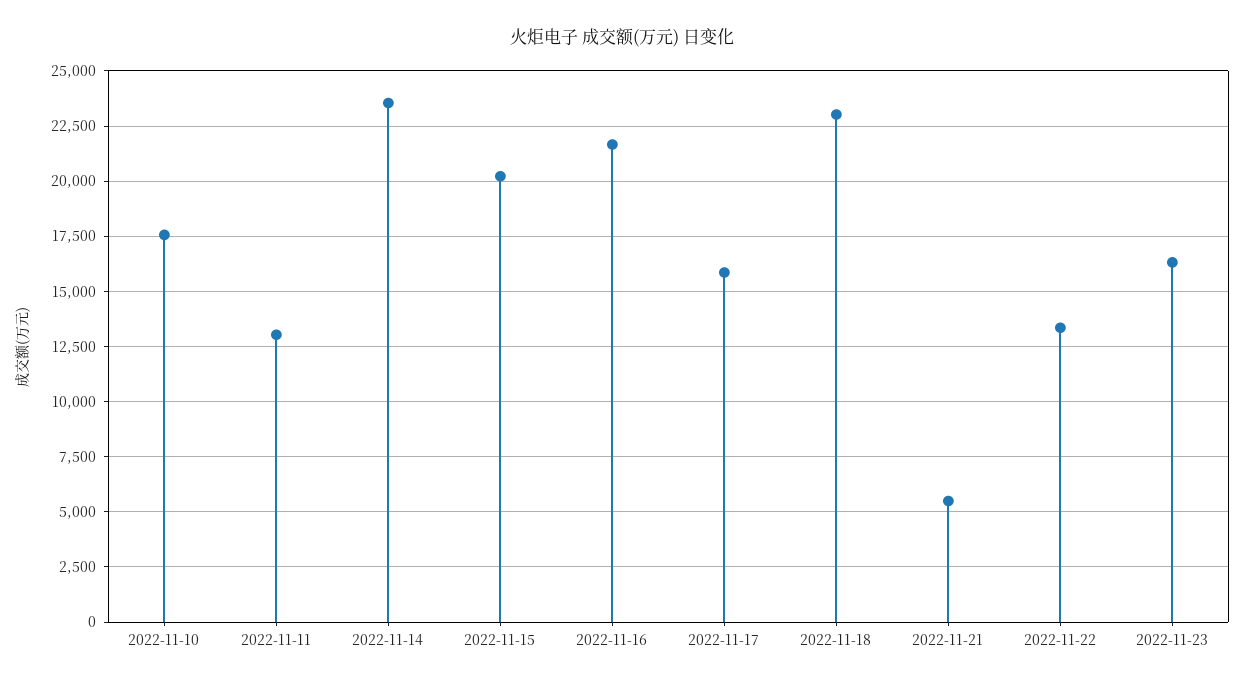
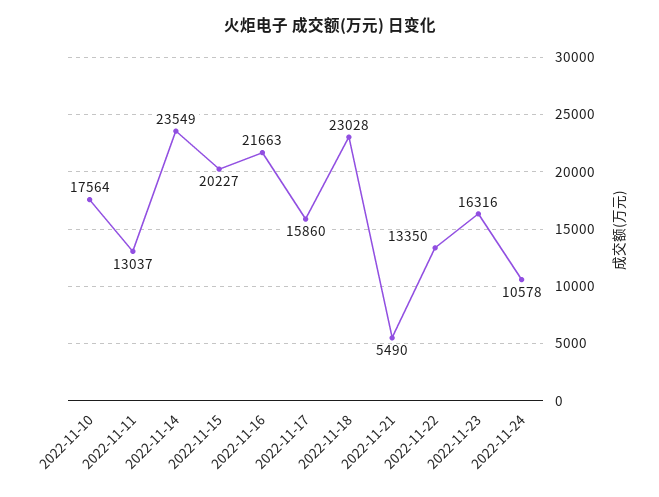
2022-11-24: none -> 10578

